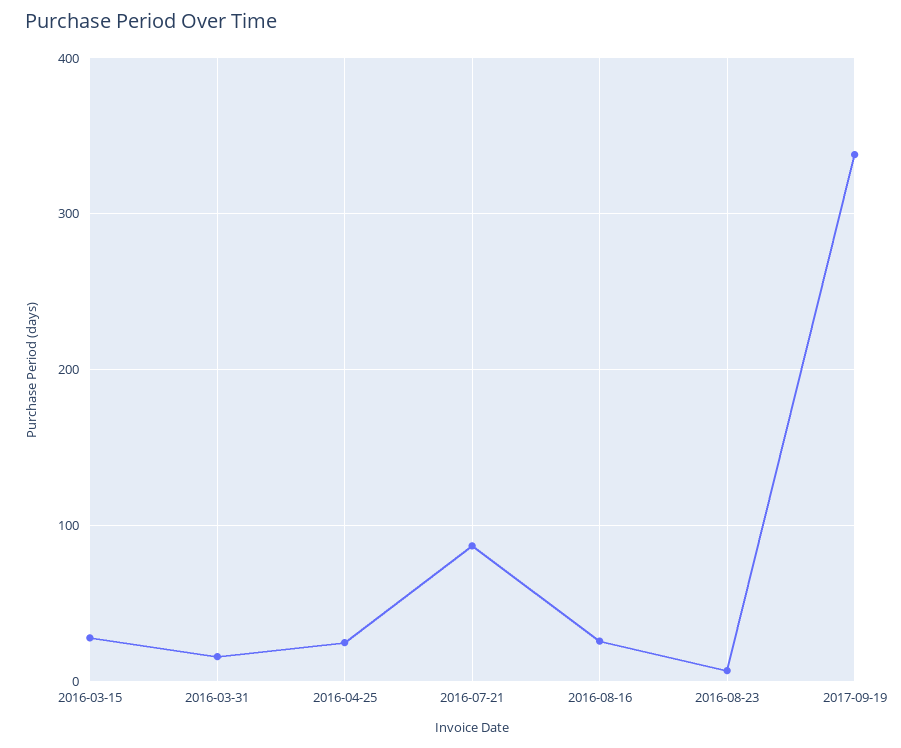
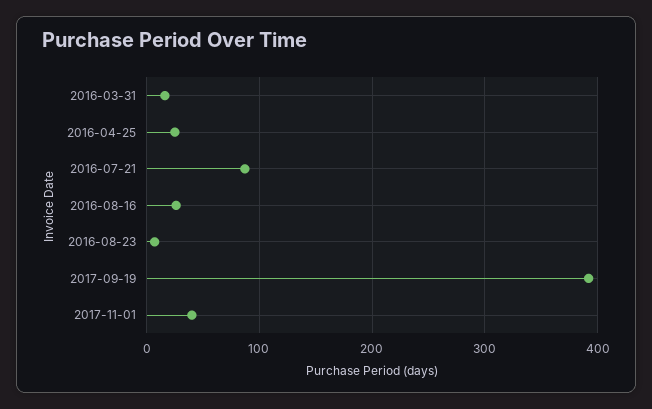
2016-03-15: 30 -> none
2017-09-19: 340 -> 390
2017-11-01: none -> 40

